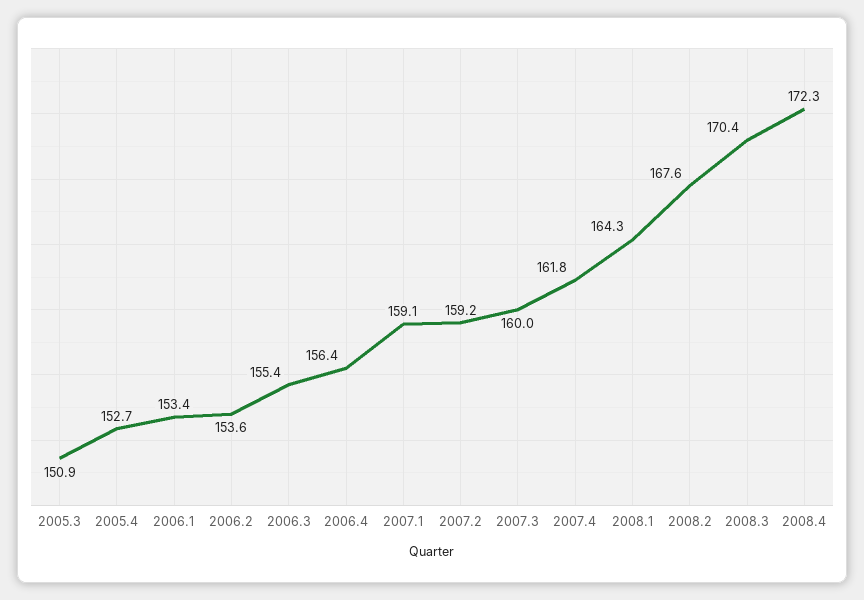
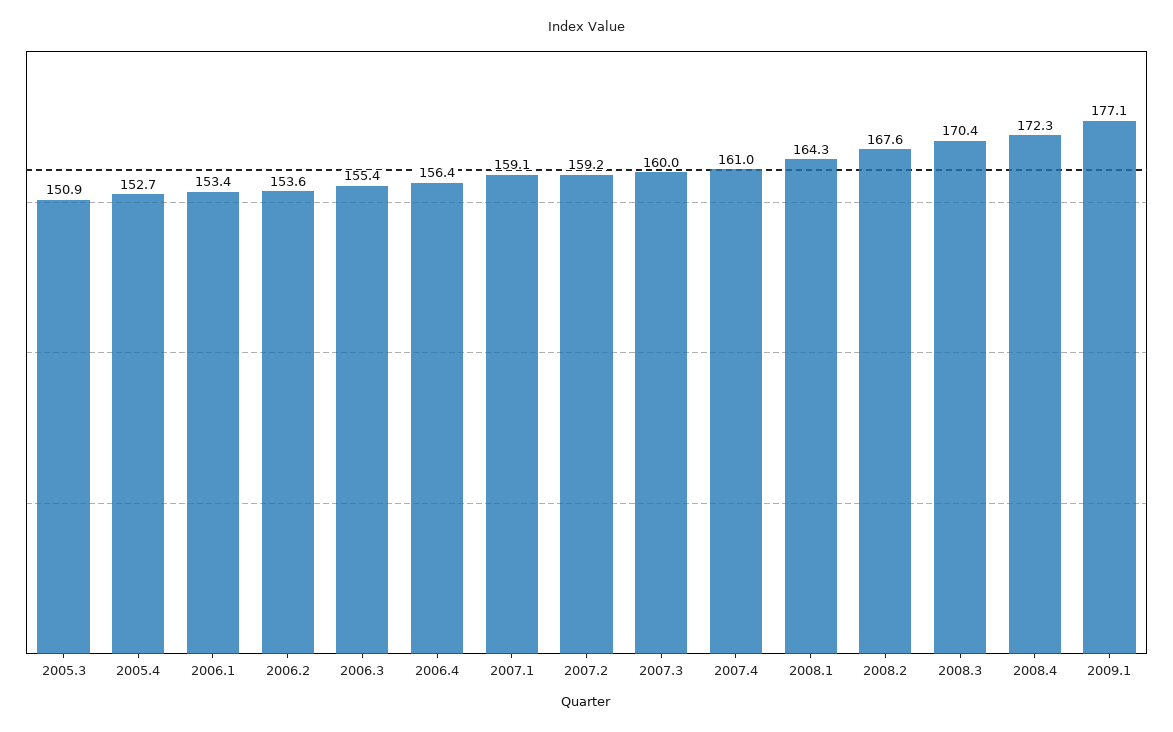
2007.4: 161.8 -> 161
2009.1: none -> 177.1

